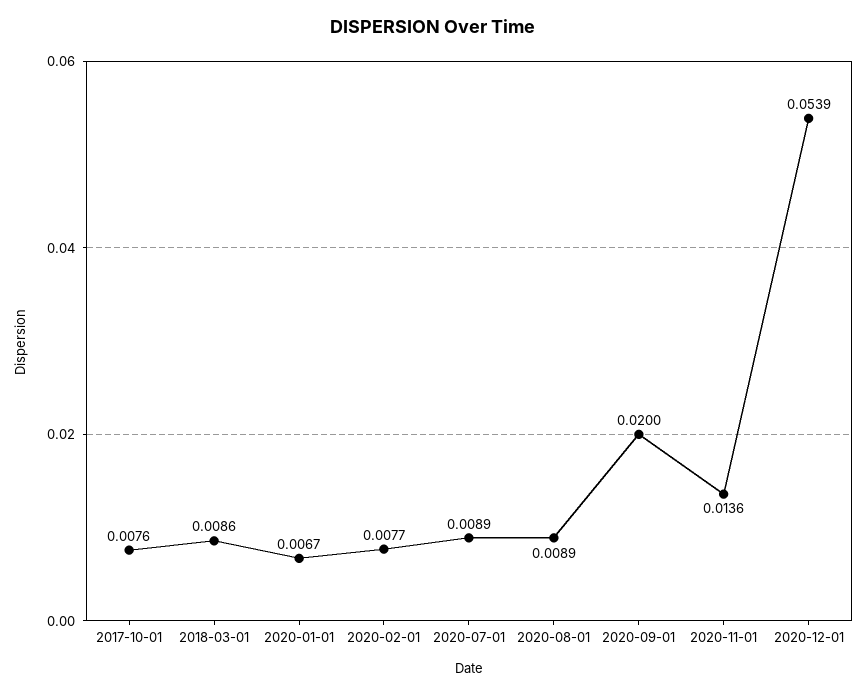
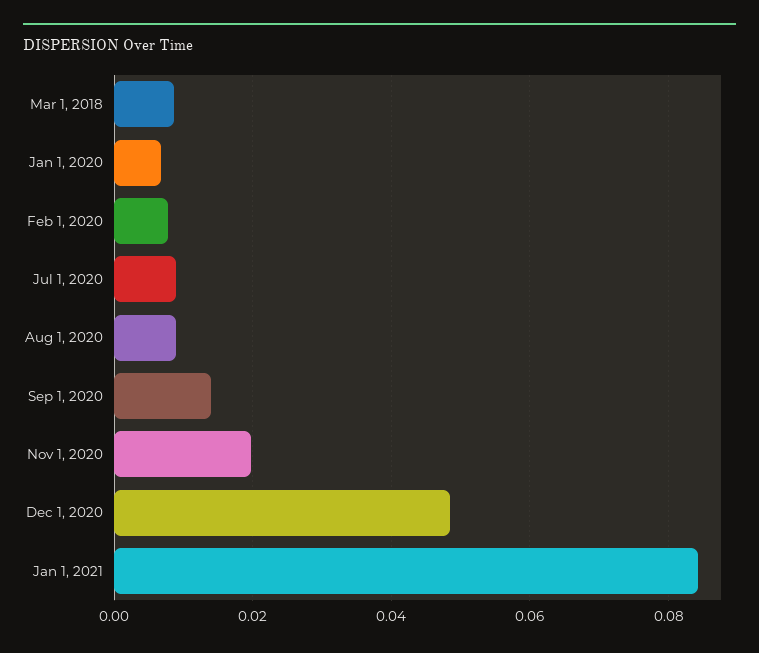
2017-10-01: 0.0076 -> none
2020-09-01: 0.02 -> 0.014
2020-11-01: 0.0136 -> 0.02
2020-12-01: 0.0539 -> 0.048
Jan 1, 2021: none -> 0.084

